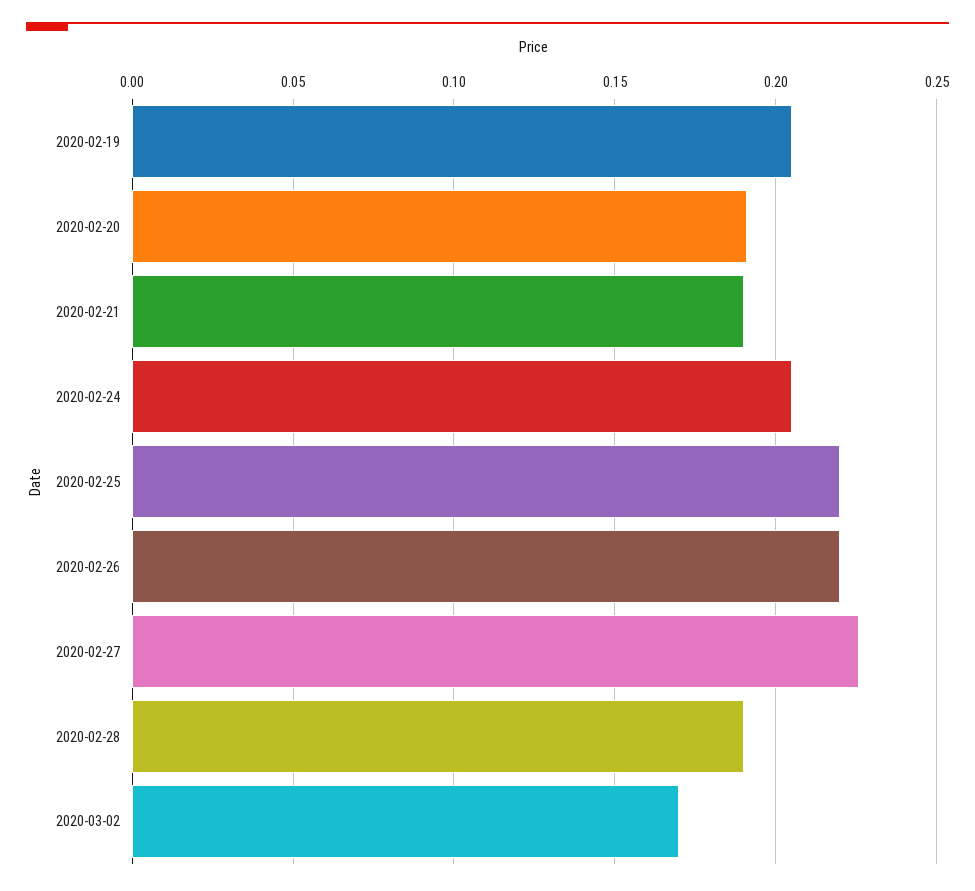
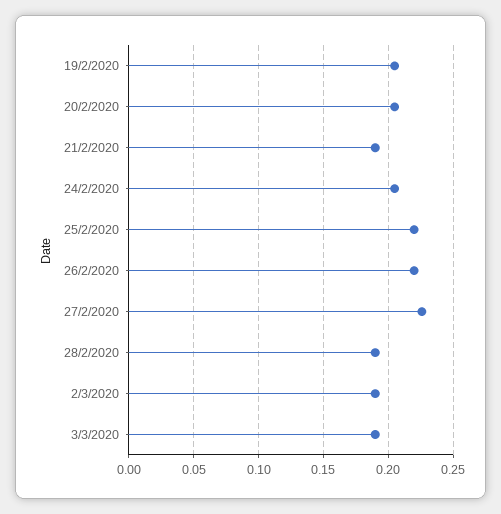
2020-02-20: 0.19 -> 0.205
2020-03-02: 0.17 -> 0.19
3/3/2020: none -> 0.19

